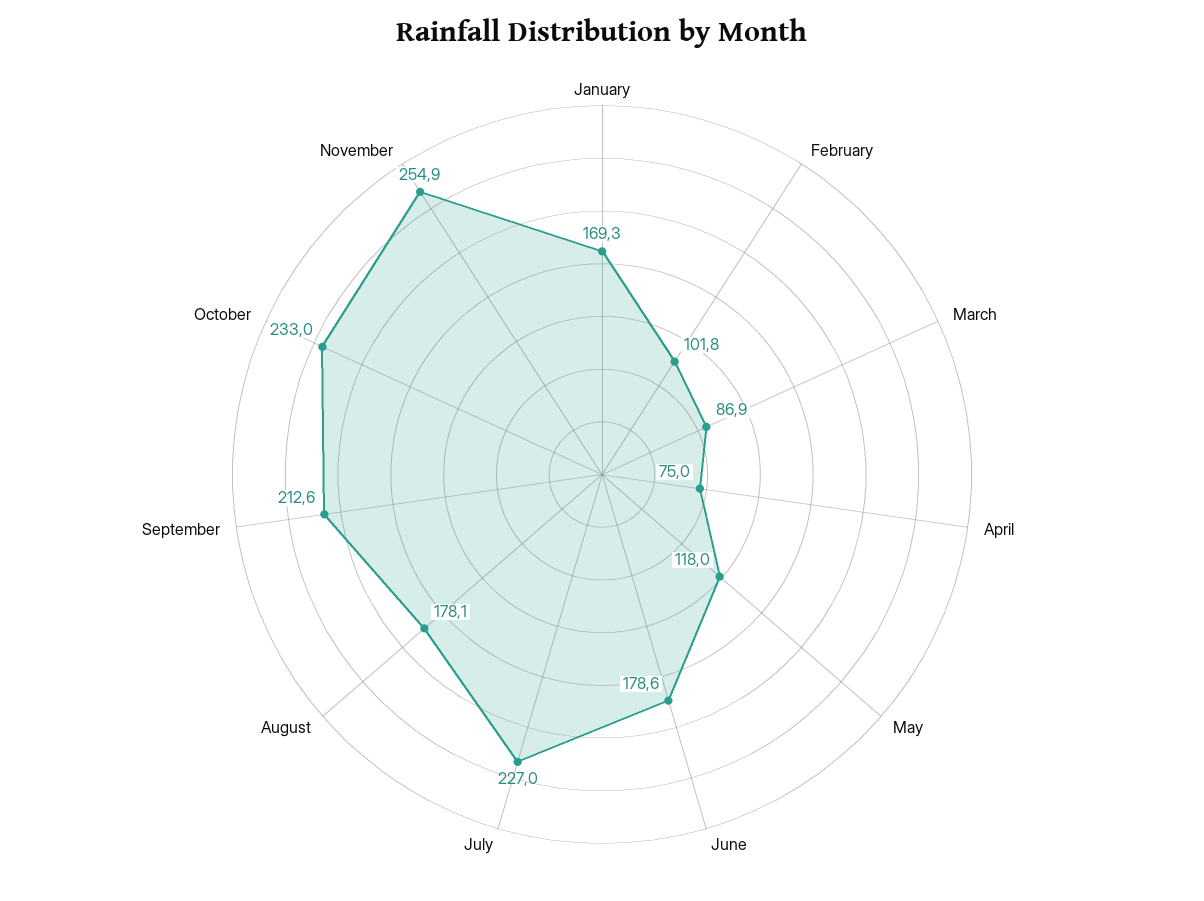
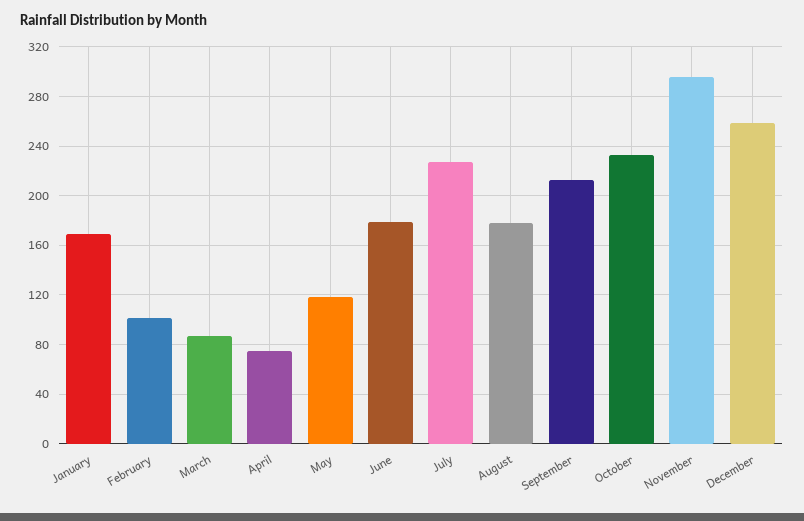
November: 254.9 -> 295
December: none -> 260

